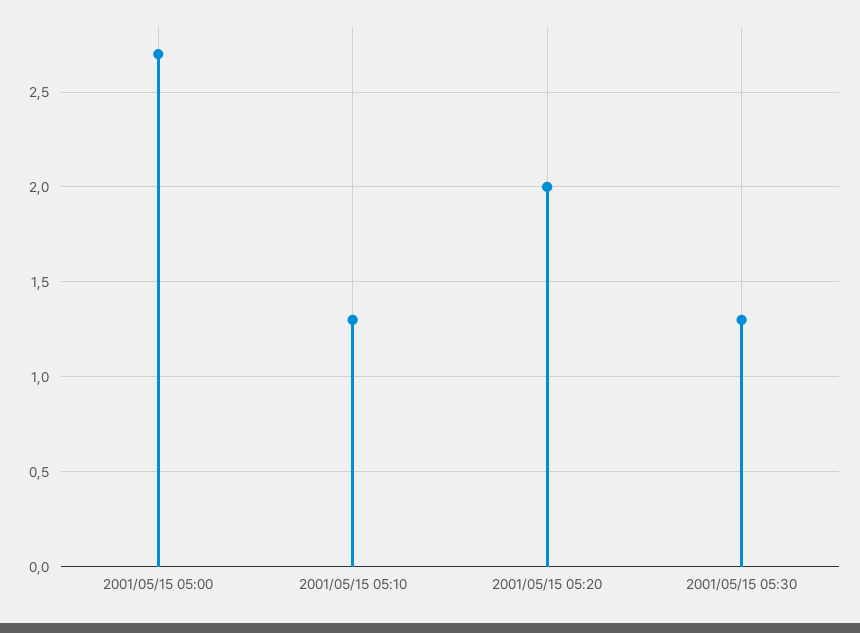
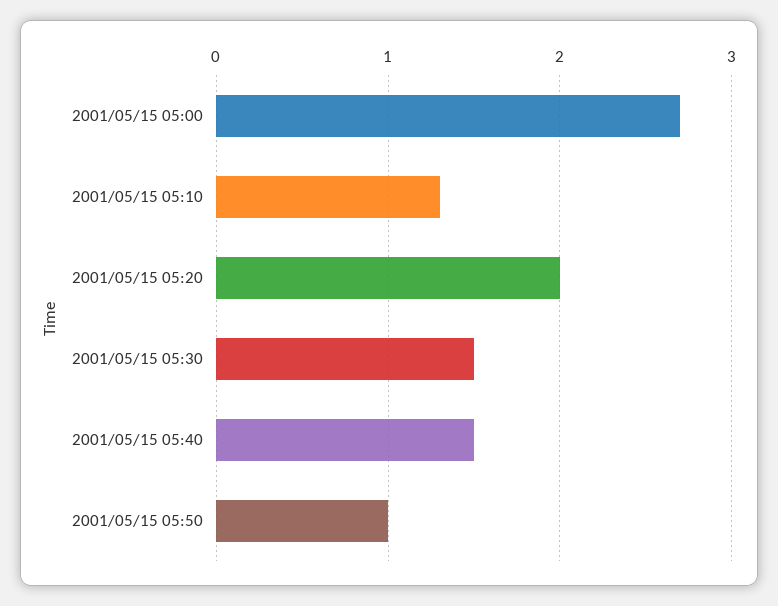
2001/05/15 05:30: 1.3 -> 1.5
2001/05/15 05:40: none -> 1.5
2001/05/15 05:50: none -> 1

